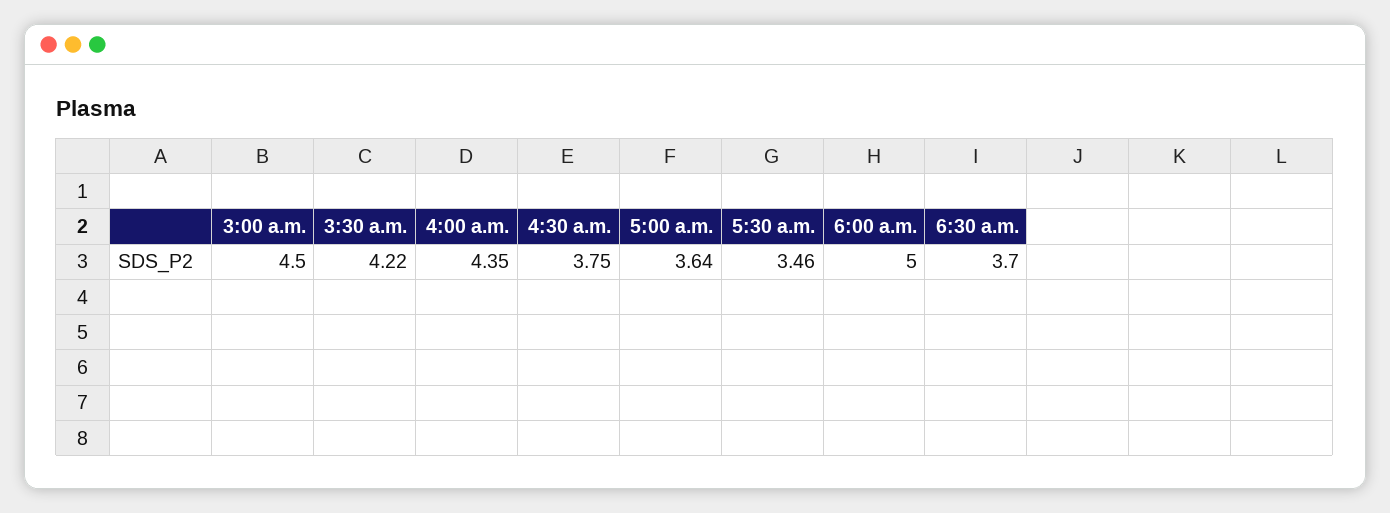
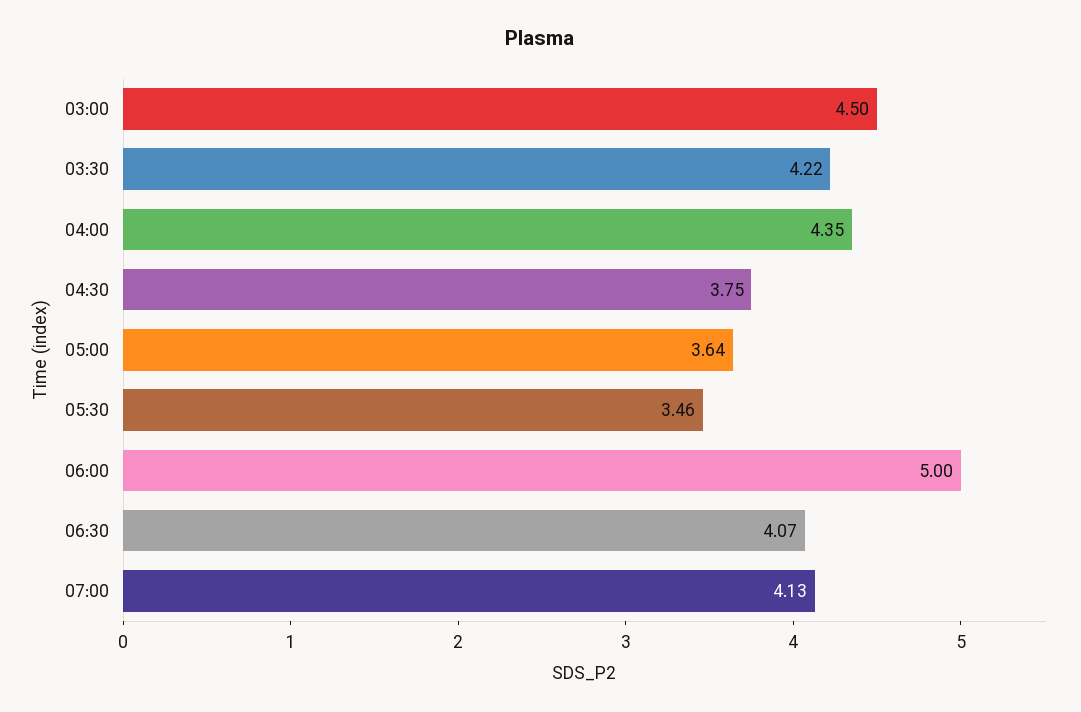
6:30 a.m.: 3.7 -> 4.07
07:00: none -> 4.13

